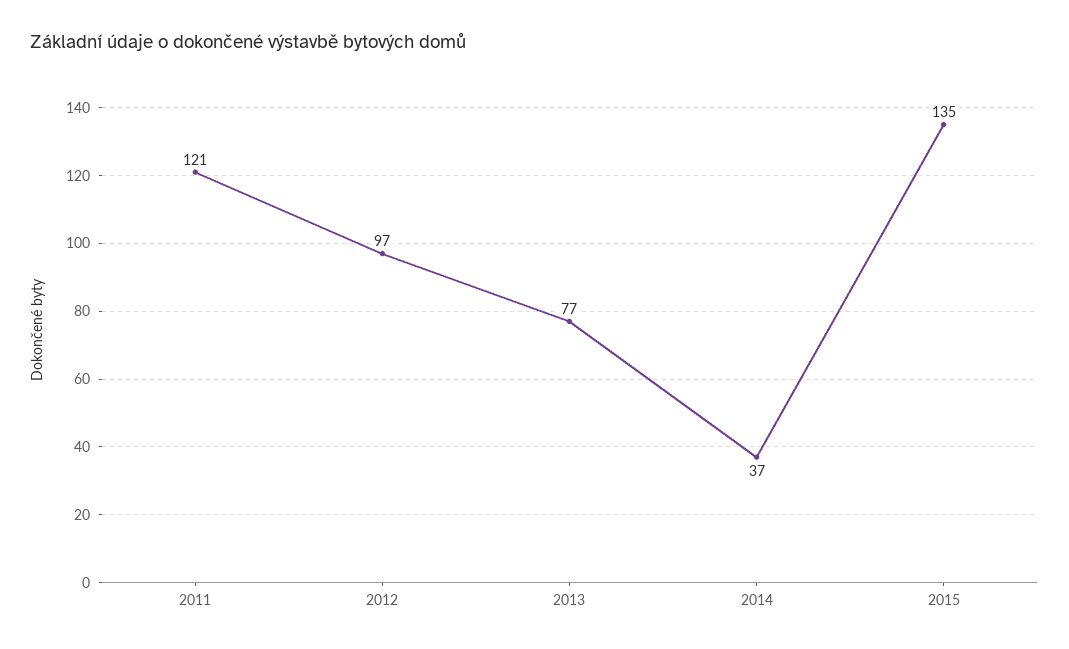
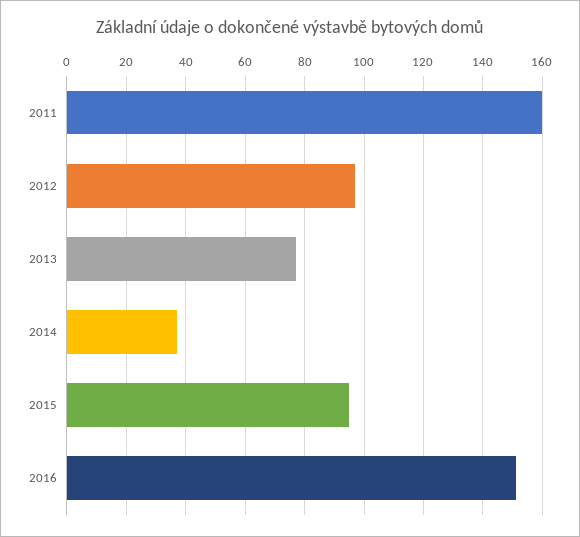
2011: 121 -> 160
2015: 135 -> 95
2016: none -> 150

